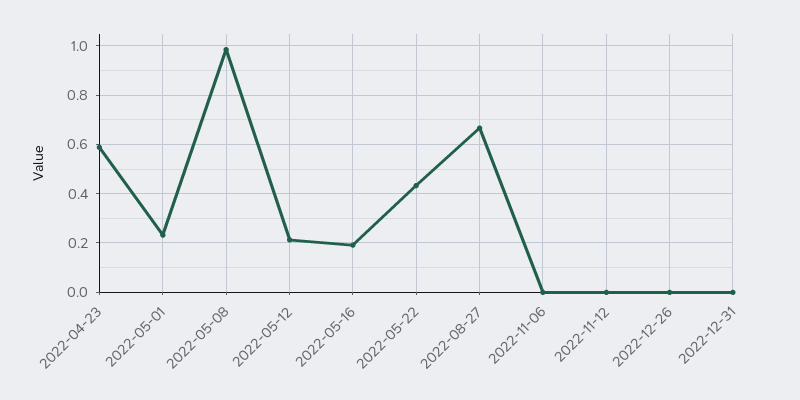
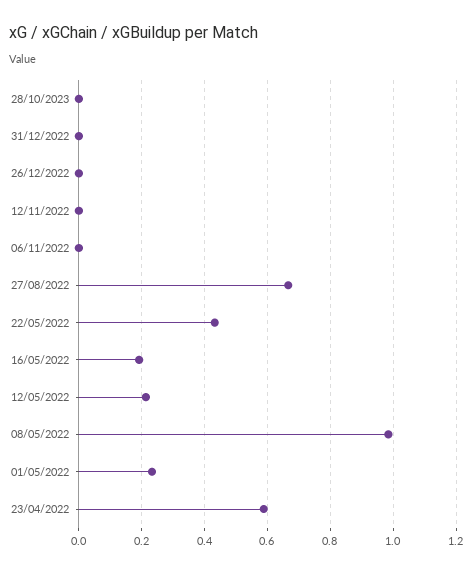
28/10/2023: none -> 0

